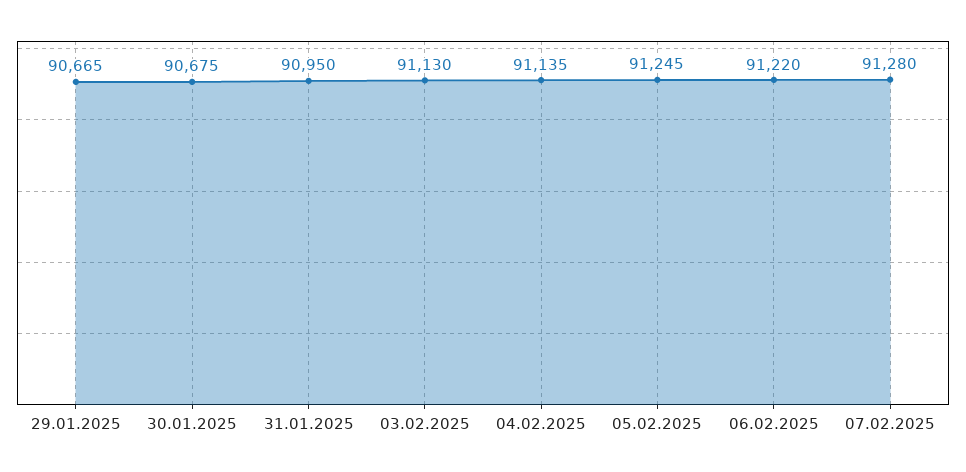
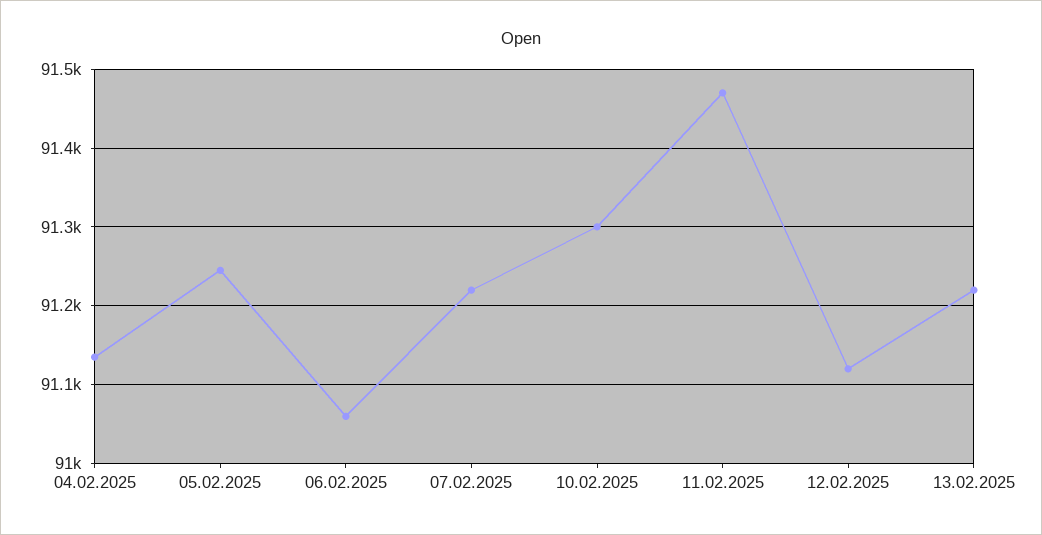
29.01.2025: 90665 -> none
30.01.2025: 90675 -> none
31.01.2025: 90950 -> none
03.02.2025: 91130 -> none
06.02.2025: 91220 -> 91060
07.02.2025: 91280 -> 91220
10.02.2025: none -> 91300
11.02.2025: none -> 91470
12.02.2025: none -> 91120
13.02.2025: none -> 91220

